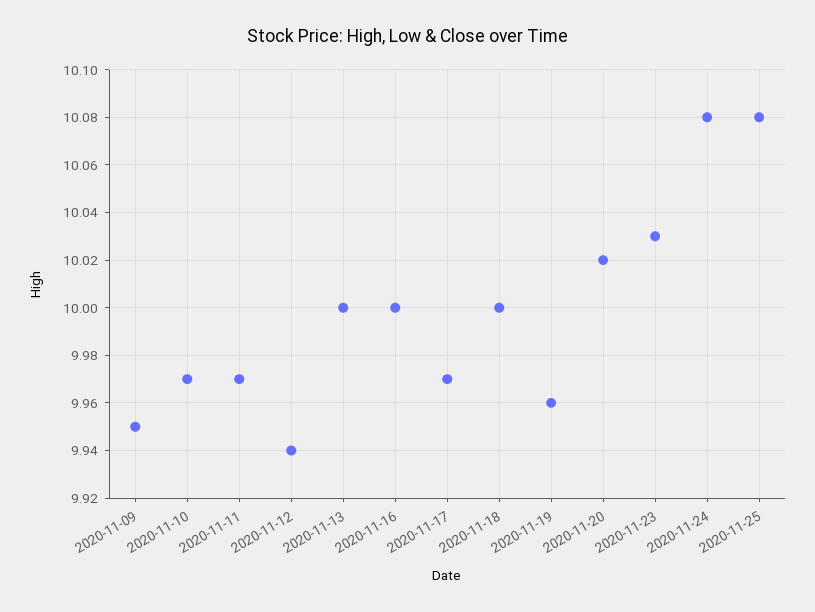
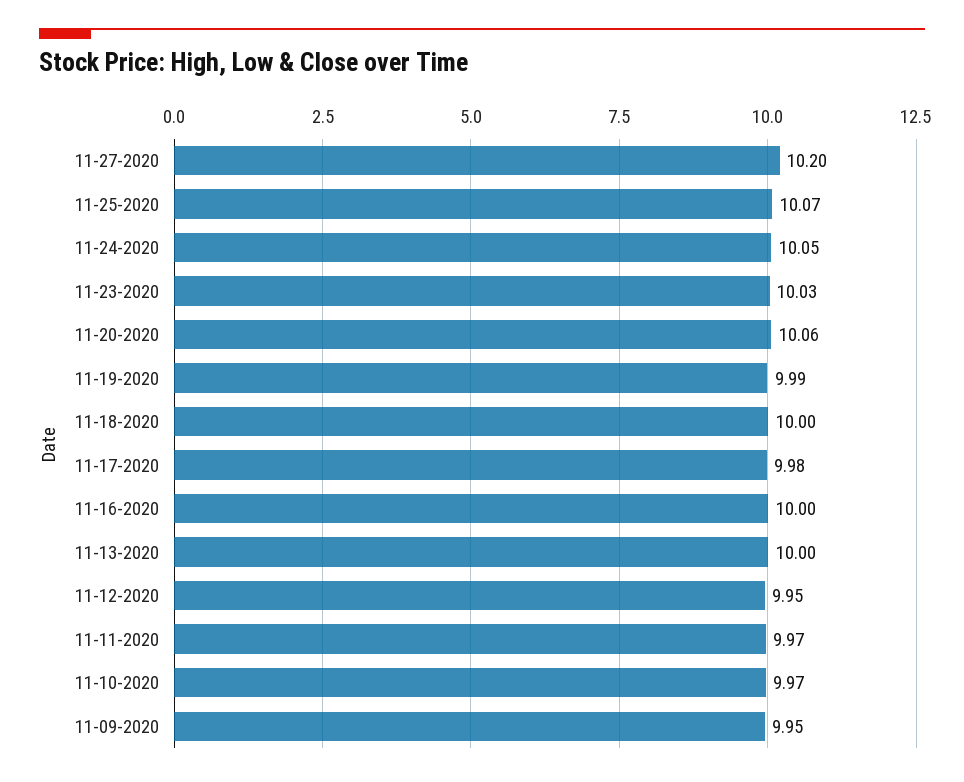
2020-11-12: 9.94 -> 9.95
2020-11-17: 9.97 -> 9.98
2020-11-19: 9.96 -> 9.99
2020-11-20: 10.02 -> 10.06
2020-11-24: 10.08 -> 10.05
2020-11-25: 10.08 -> 10.07
11-27-2020: none -> 10.2

